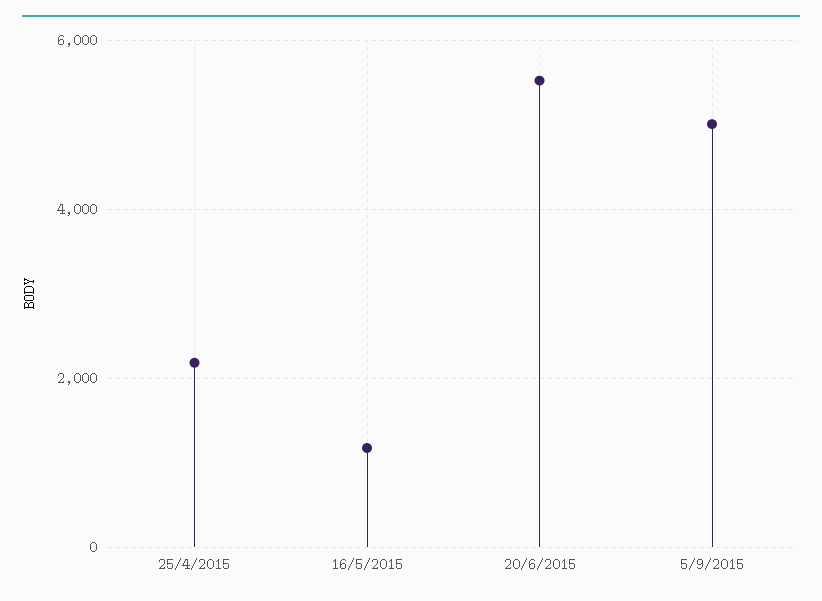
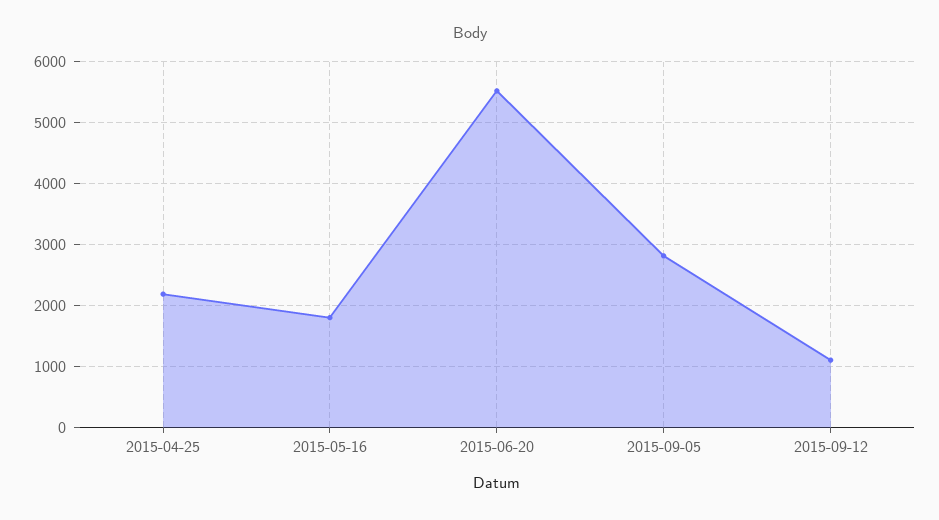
16/5/2015: 1200 -> 1800
5/9/2015: 5000 -> 2800
2015-09-12: none -> 1100

